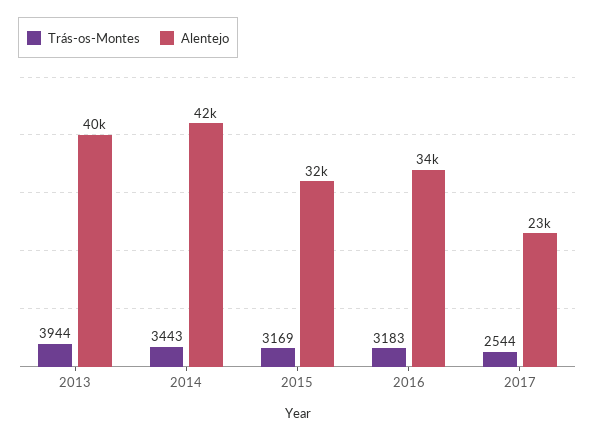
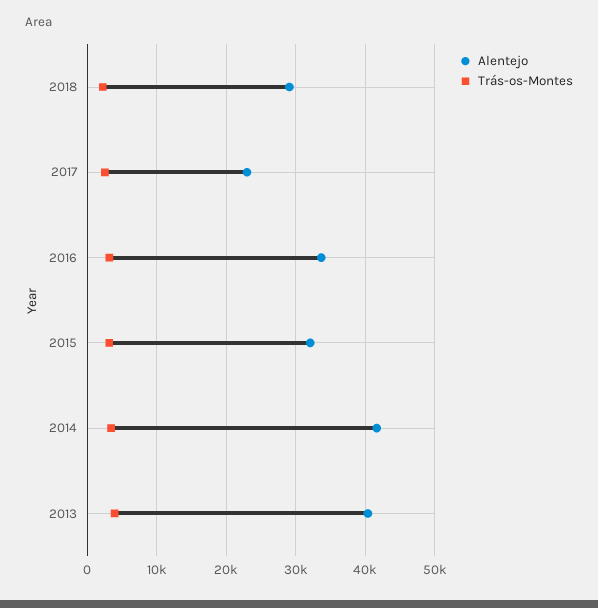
Alentejo, 2018: none -> 29000
Trás-os-Montes, 2018: none -> 2000

